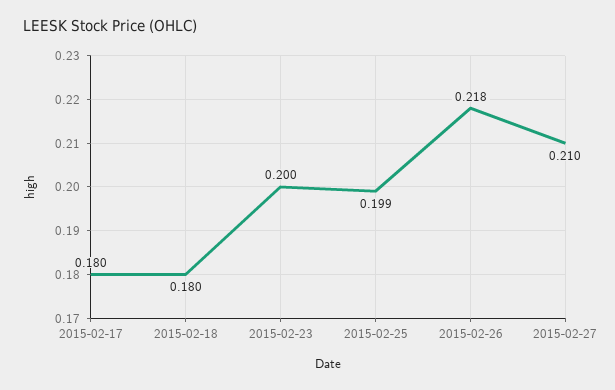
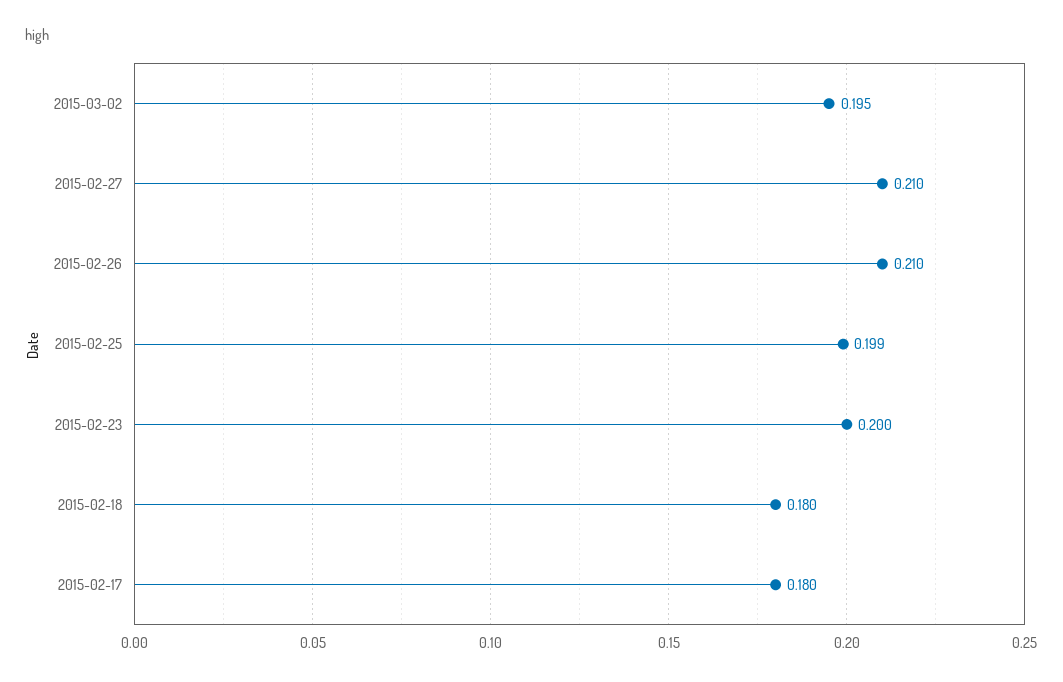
2015-02-26: 0.218 -> 0.21
2015-03-02: none -> 0.195

